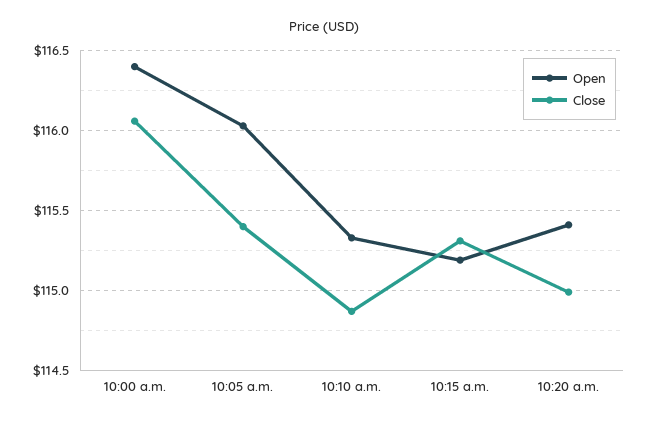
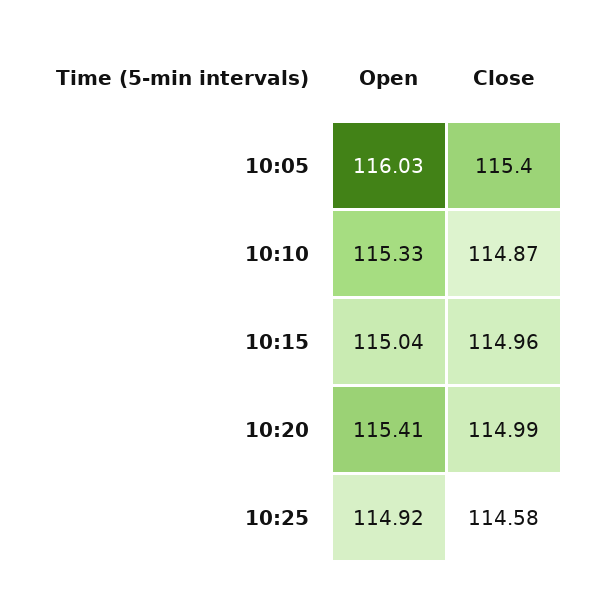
Open, 10:00 a.m.: 116.4 -> none
Close, 10:00 a.m.: 116.05 -> none
Open, 10:15 a.m.: 115.2 -> 115.04
Close, 10:15 a.m.: 115.3 -> 114.96
Open, 10:25: none -> 114.92
Close, 10:25: none -> 114.58

